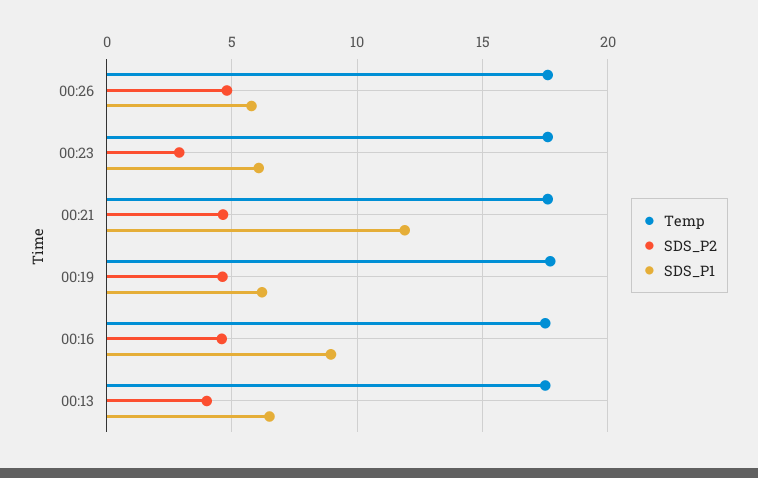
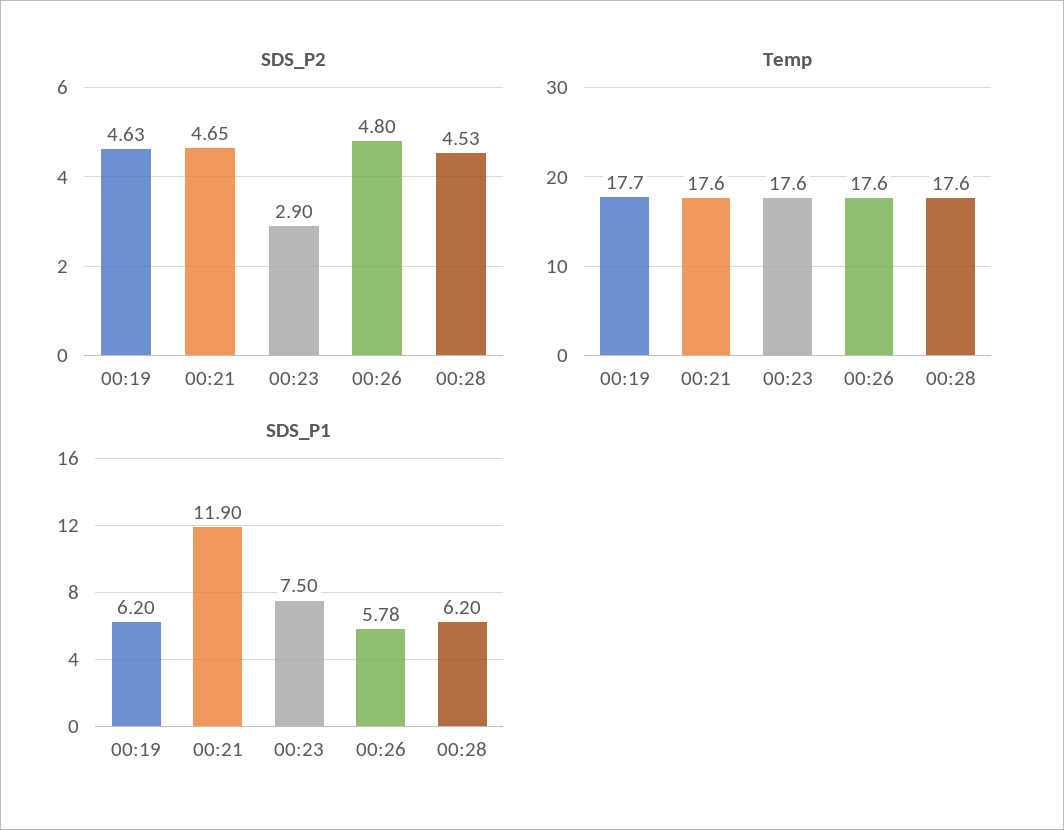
SDS_P1, 00:23: 6 -> 7.5
Temp, 00:16: 17.5 -> none
SDS_P2, 00:16: 4.5 -> none
SDS_P1, 00:16: 9 -> none
Temp, 00:13: 17.5 -> none
SDS_P2, 00:13: 4 -> none
SDS_P1, 00:13: 6.5 -> none
SDS_P2, 00:28: none -> 4.53
Temp, 00:28: none -> 17.6
SDS_P1, 00:28: none -> 6.2

